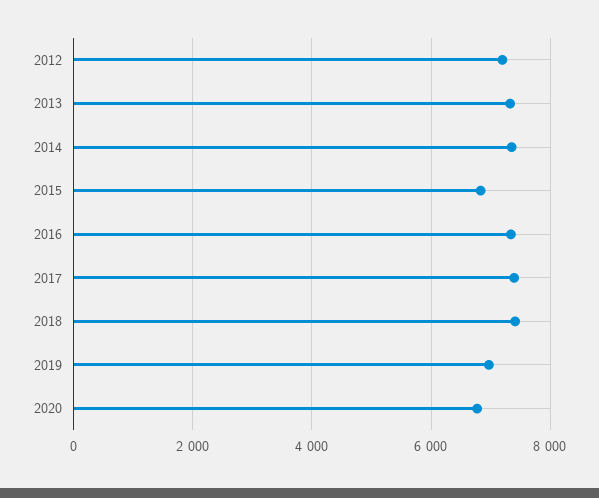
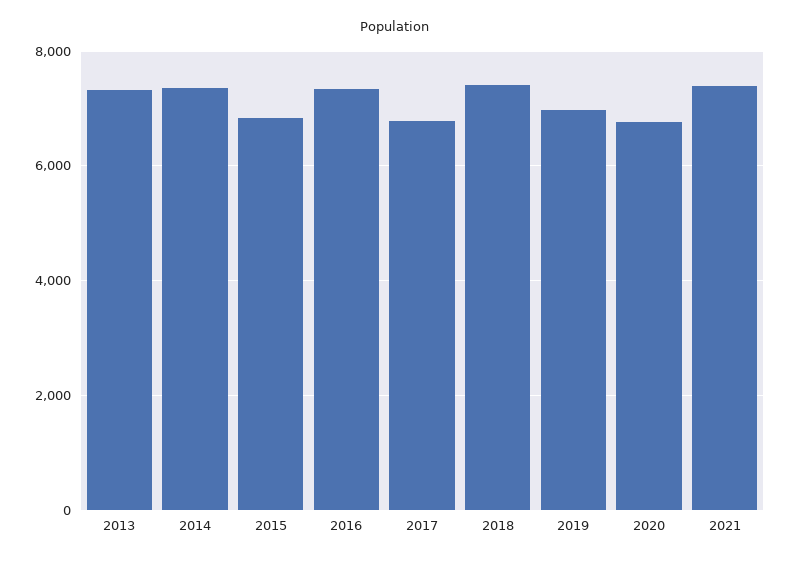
2012: 7200 -> none
2017: 7400 -> 6800
2021: none -> 7400

